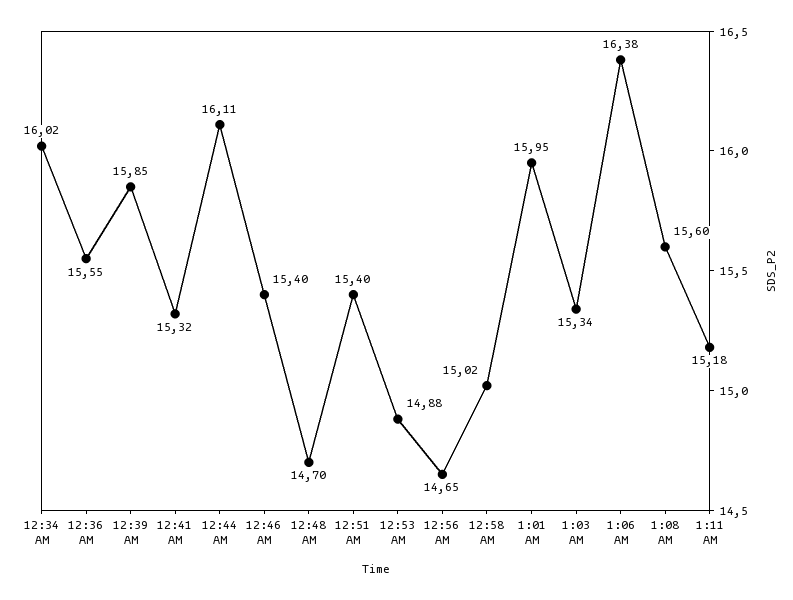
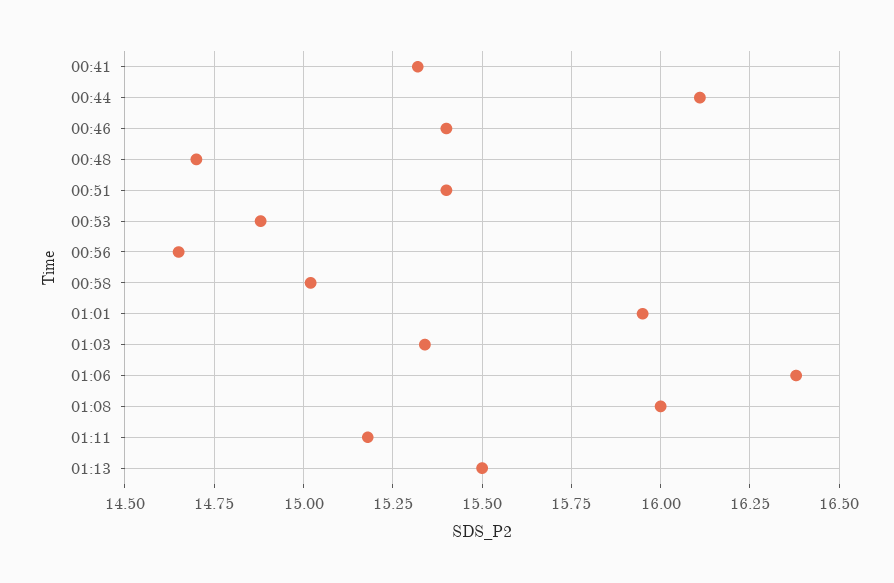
12:34 AM: 16.02 -> none
12:36 AM: 15.55 -> none
12:39 AM: 15.85 -> none
1:08 AM: 15.6 -> 16
01:13: none -> 15.5

